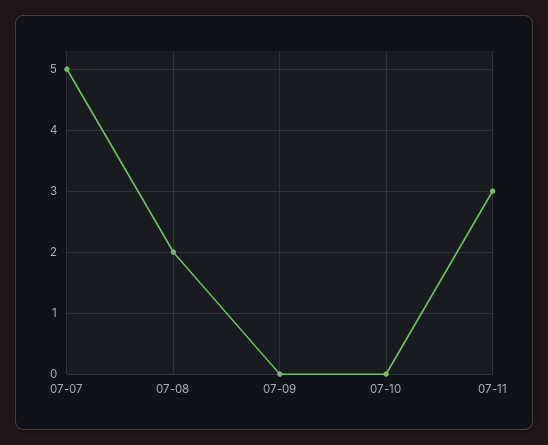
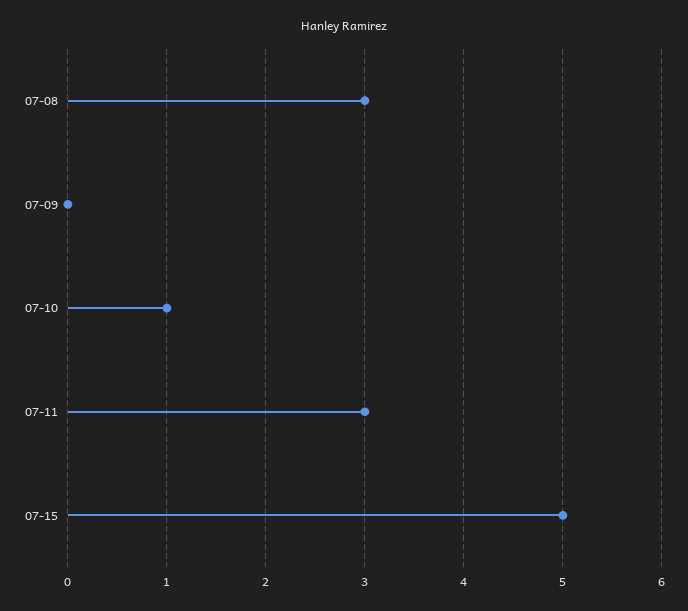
07-07: 5 -> none
07-08: 2 -> 3
07-10: 0 -> 1
07-15: none -> 5

